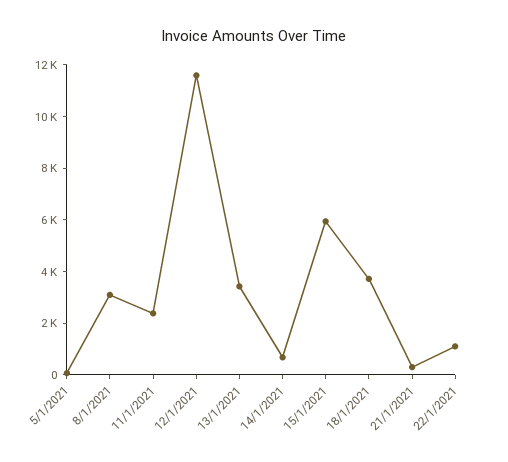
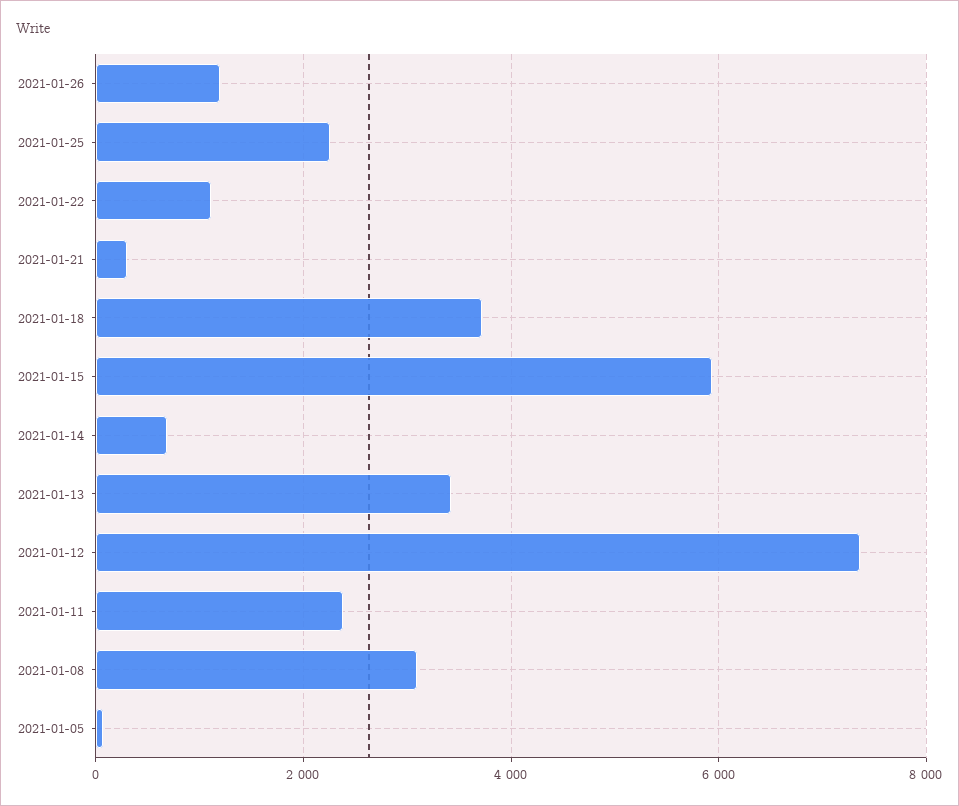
12/1/2021: 11500 -> 7400
2021-01-26: none -> 1200
2021-01-25: none -> 2200

